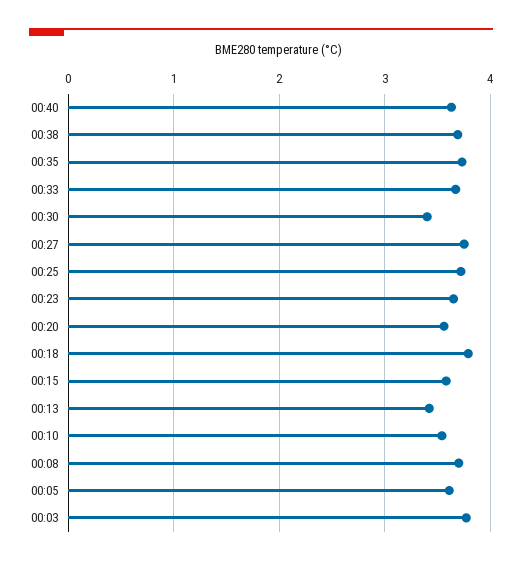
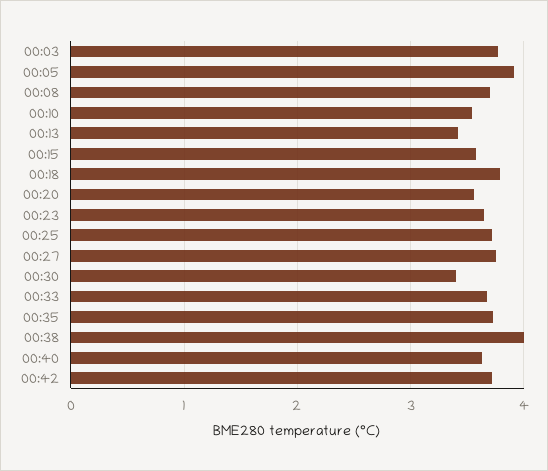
00:38: 3.7 -> 4
00:05: 3.6 -> 3.9
00:42: none -> 3.7

